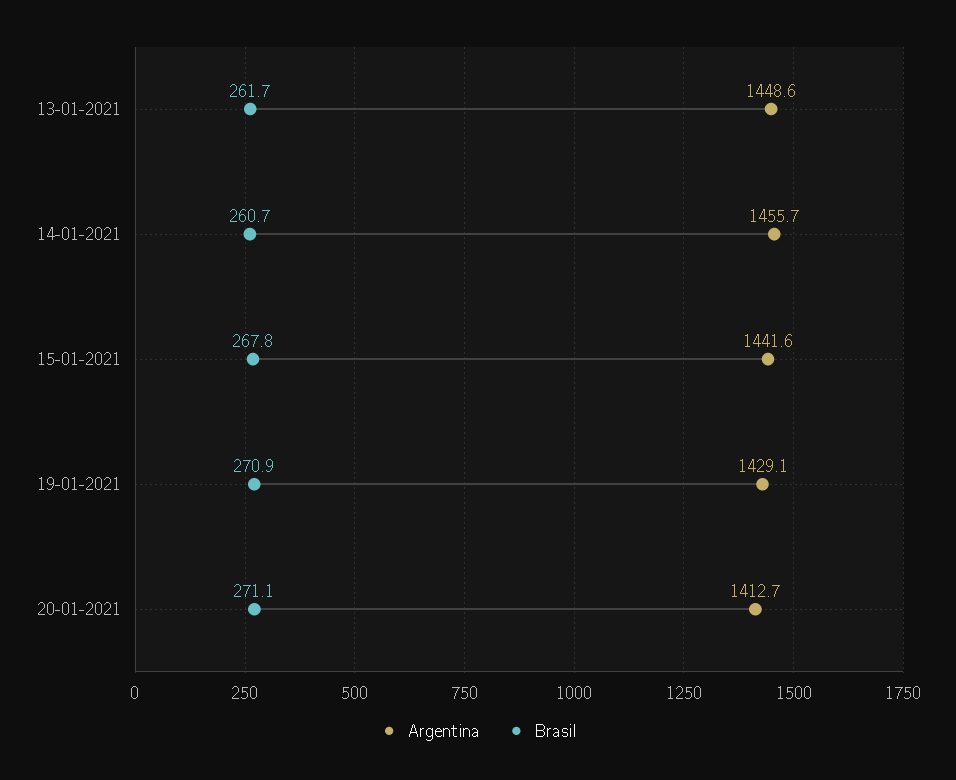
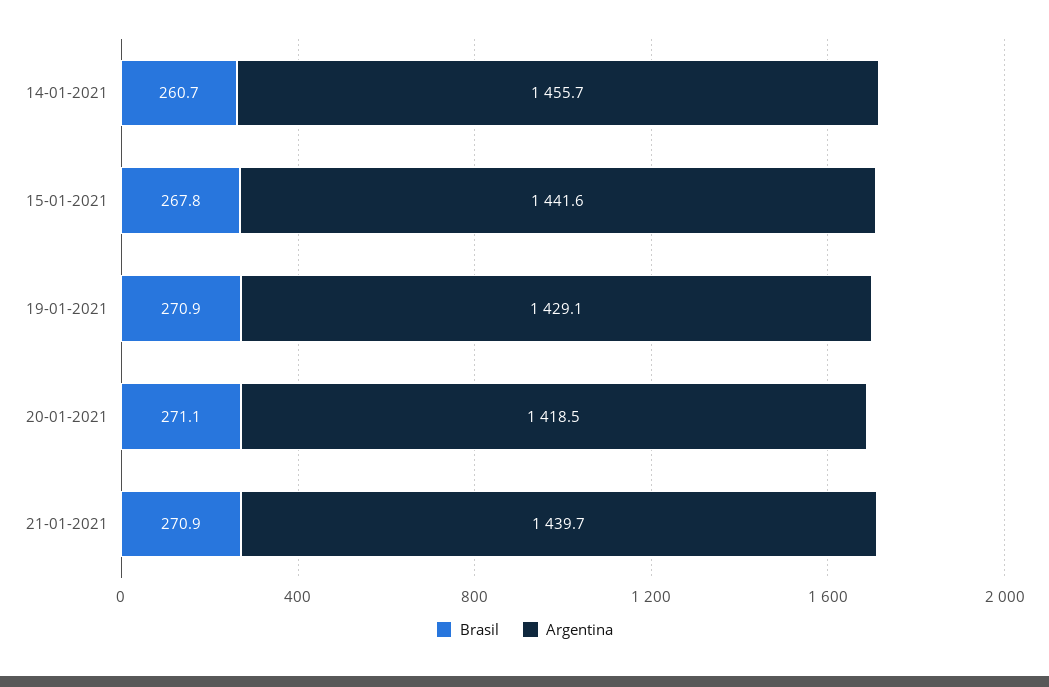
Argentina, 13-01-2021: 1448.6 -> none
Brasil, 13-01-2021: 261.7 -> none
Argentina, 20-01-2021: 1412.7 -> 1418.5
Brasil, 21-01-2021: none -> 270.9
Argentina, 21-01-2021: none -> 1439.7

